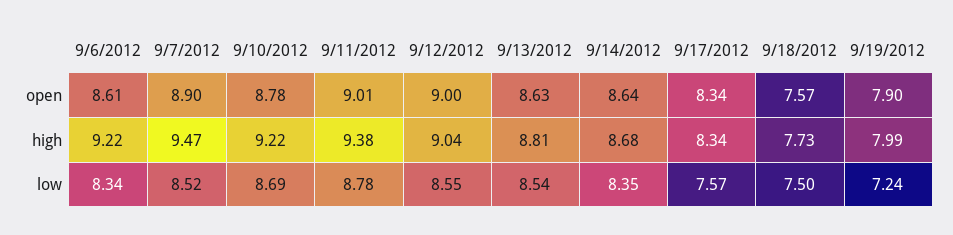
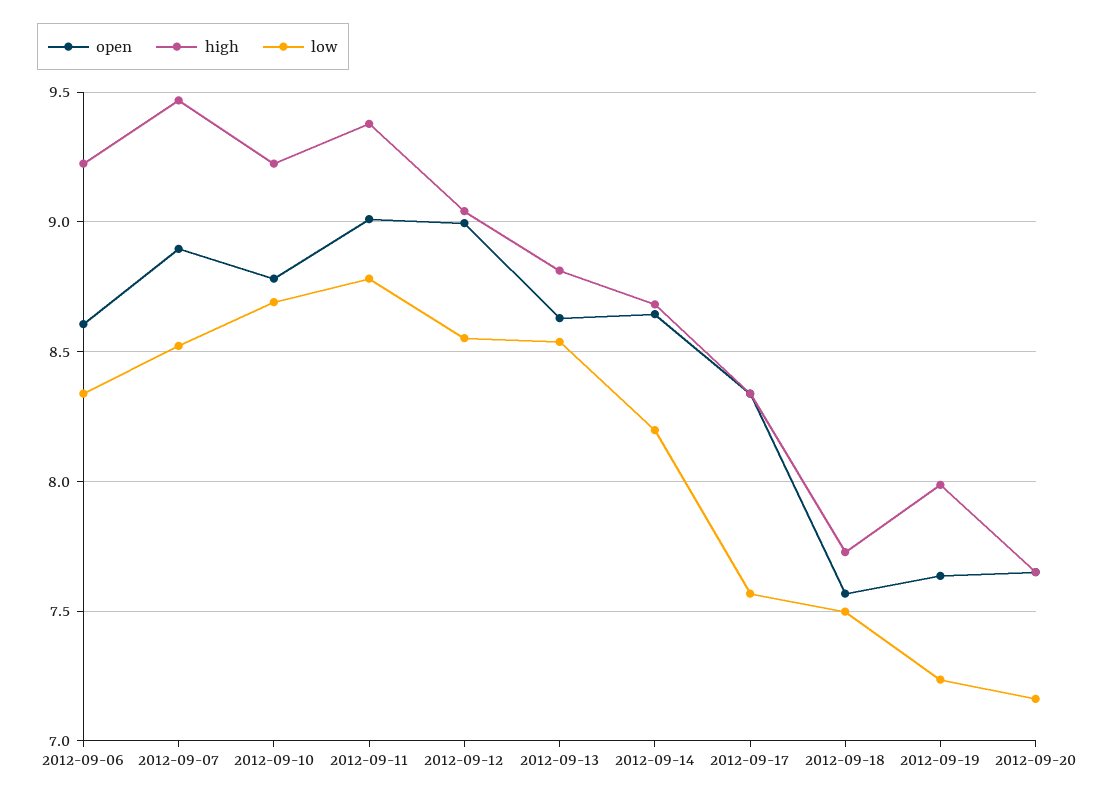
open, 9/19/2012: 7.9 -> 7.65
low, 9/14/2012: 8.35 -> 8.2
open, 2012-09-20: none -> 7.65
high, 2012-09-20: none -> 7.65
low, 2012-09-20: none -> 7.15

